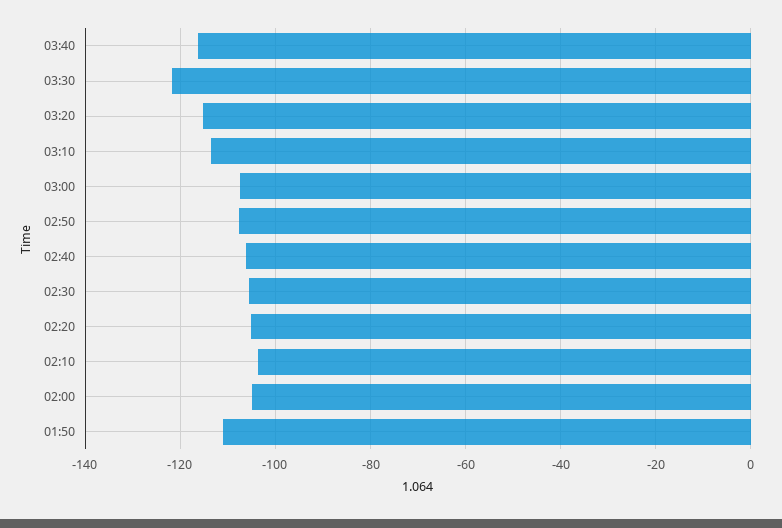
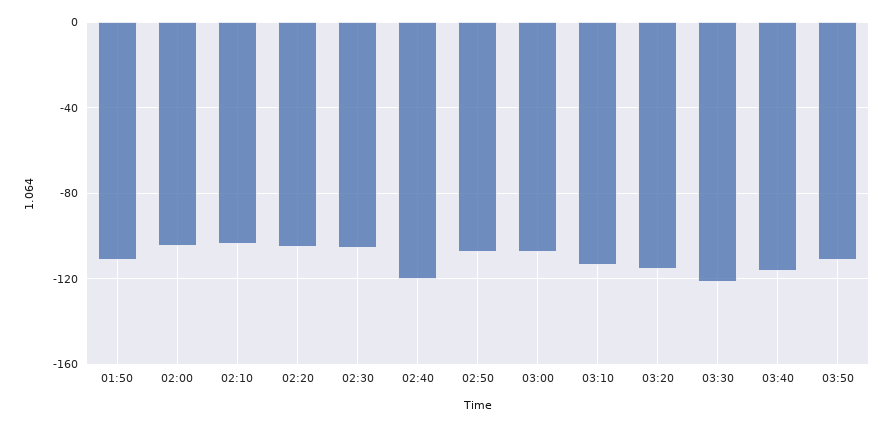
02:40: -106 -> -120
03:50: none -> -110

